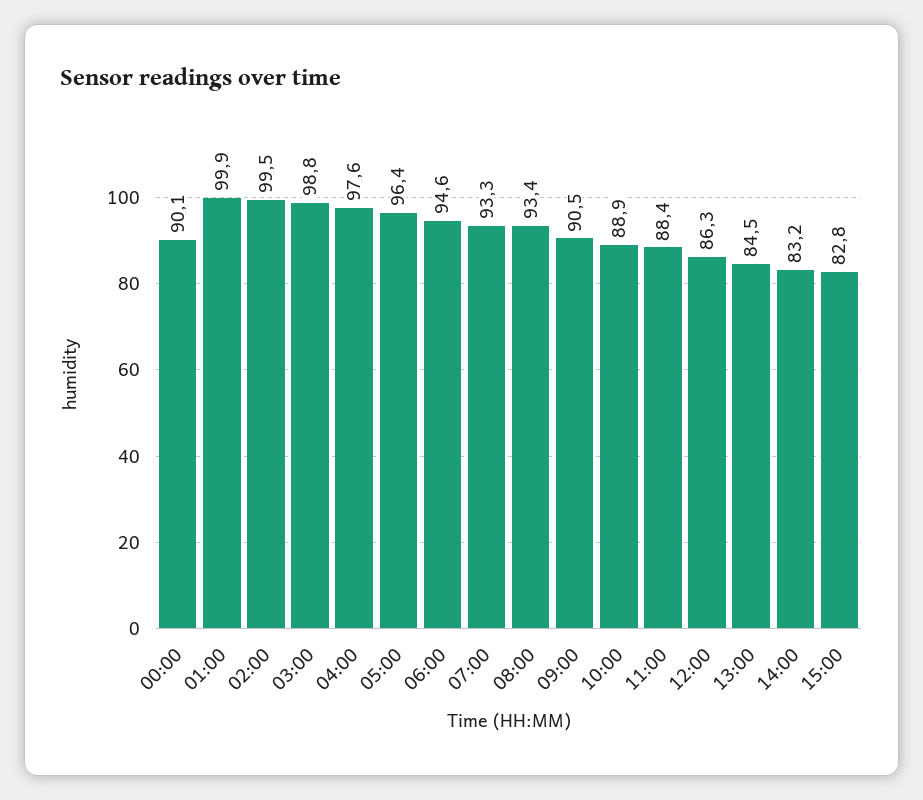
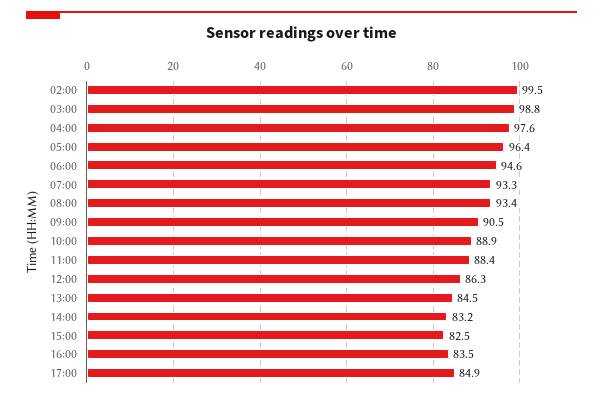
00:00: 90.1 -> none
01:00: 99.9 -> none
15:00: 82.8 -> 82.5
16:00: none -> 83.5
17:00: none -> 84.9

